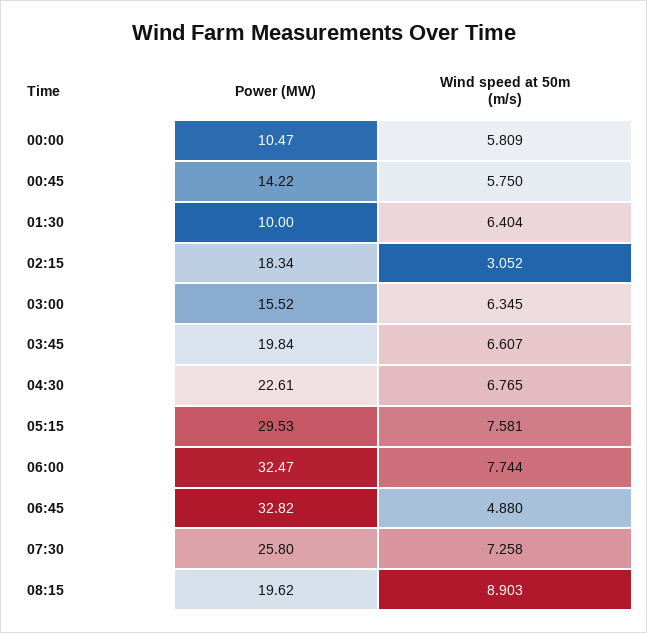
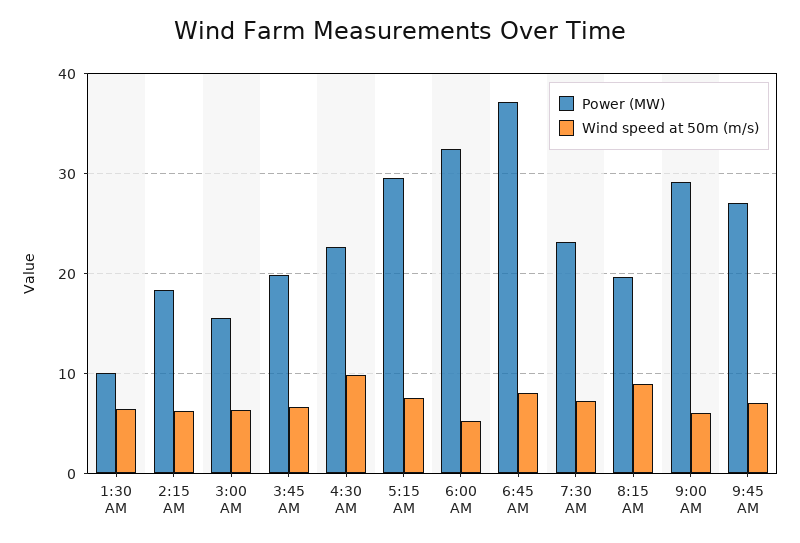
Power (MW), 00:00: 10.47 -> none
Wind speed at 50m (m/s), 00:00: 5.809 -> none
Power (MW), 00:45: 14.22 -> none
Wind speed at 50m (m/s), 00:45: 5.75 -> none
Wind speed at 50m (m/s), 02:15: 3.052 -> 6
Wind speed at 50m (m/s), 04:30: 6.765 -> 10
Wind speed at 50m (m/s), 06:00: 7.744 -> 5
Power (MW), 06:45: 32.82 -> 37
Wind speed at 50m (m/s), 06:45: 4.88 -> 8
Power (MW), 07:30: 25.8 -> 23
Power (MW), 9:00 AM: none -> 29
Wind speed at 50m (m/s), 9:00 AM: none -> 6
Power (MW), 9:45 AM: none -> 27
Wind speed at 50m (m/s), 9:45 AM: none -> 7

